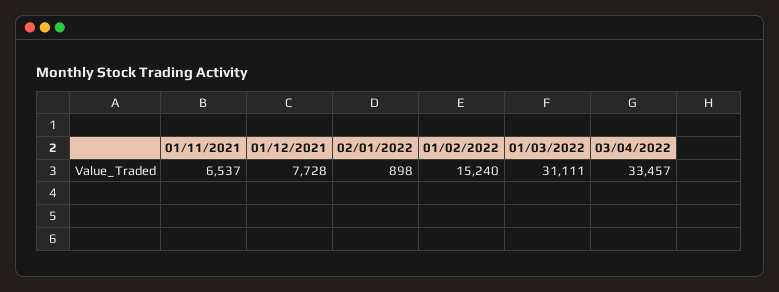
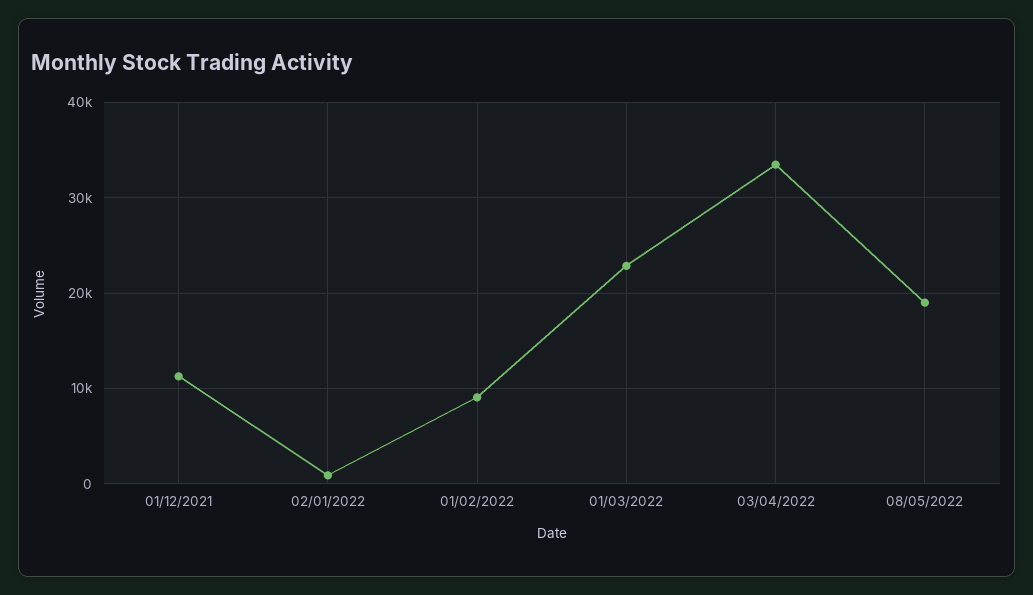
01/11/2021: 6537 -> none
01/12/2021: 7728 -> 11000
01/02/2022: 15240 -> 9000
01/03/2022: 31111 -> 23000
08/05/2022: none -> 19000

